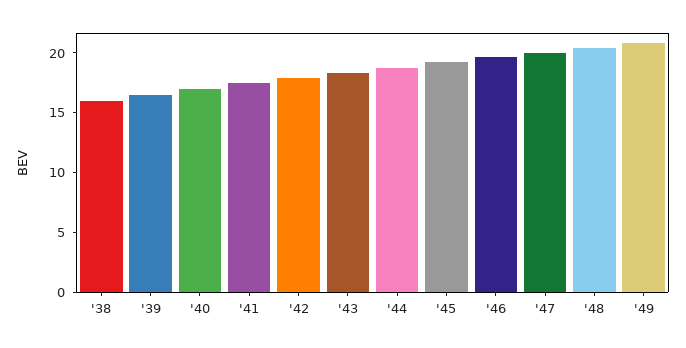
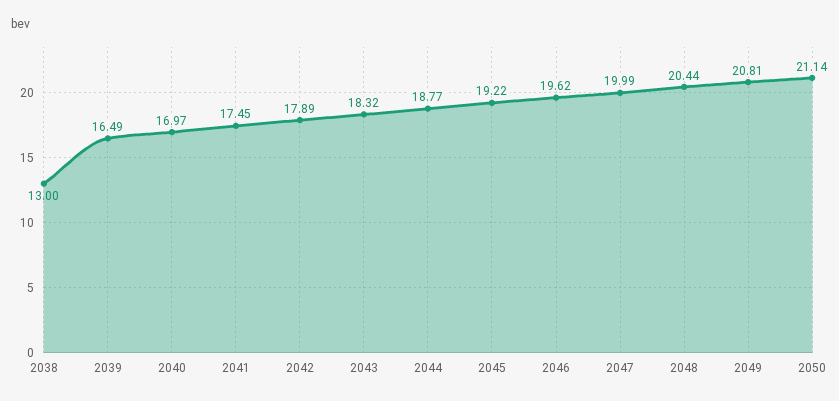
'38: 16 -> 13
2050: none -> 21.14

